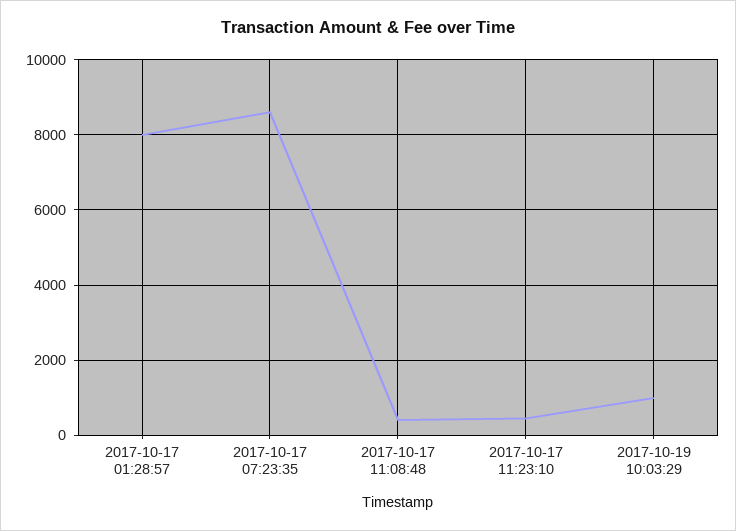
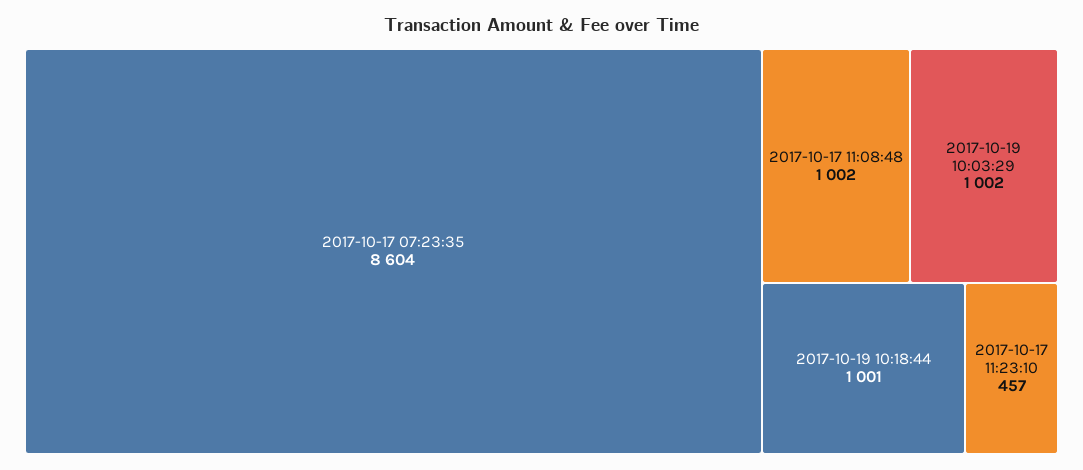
2017-10-17 01:28:57: 8000 -> none
2017-10-17 11:08:48: 400 -> 1002
2017-10-19 10:18:44: none -> 1001

